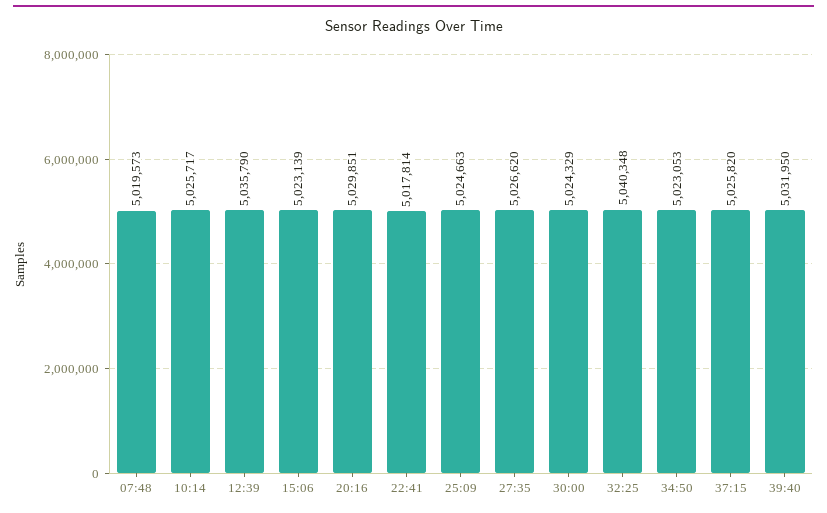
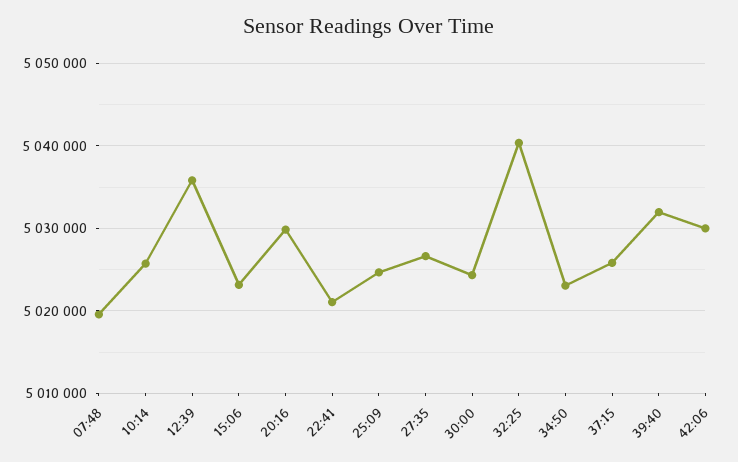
22:41: 5017814 -> 5021000
42:06: none -> 5030000

